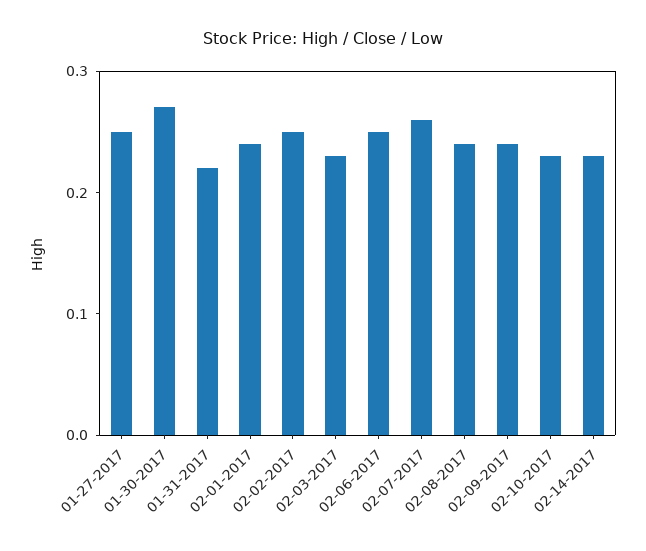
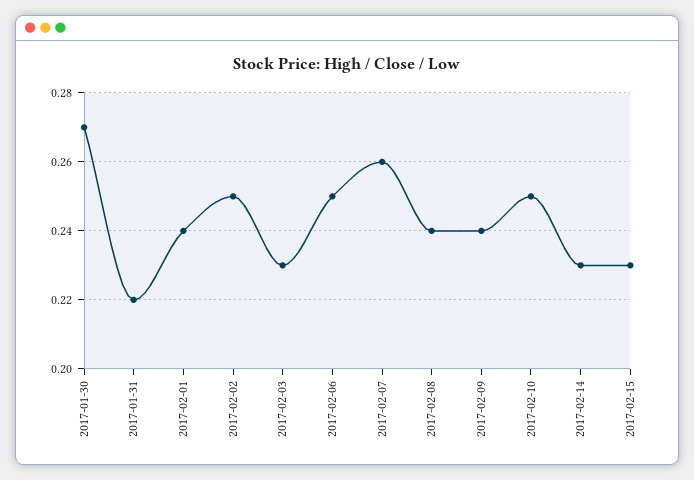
01-27-2017: 0.25 -> none
02-10-2017: 0.23 -> 0.25
2017-02-15: none -> 0.23

